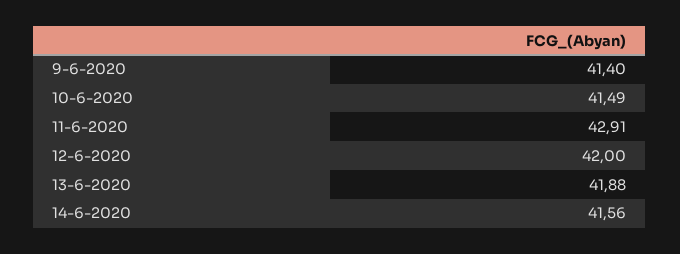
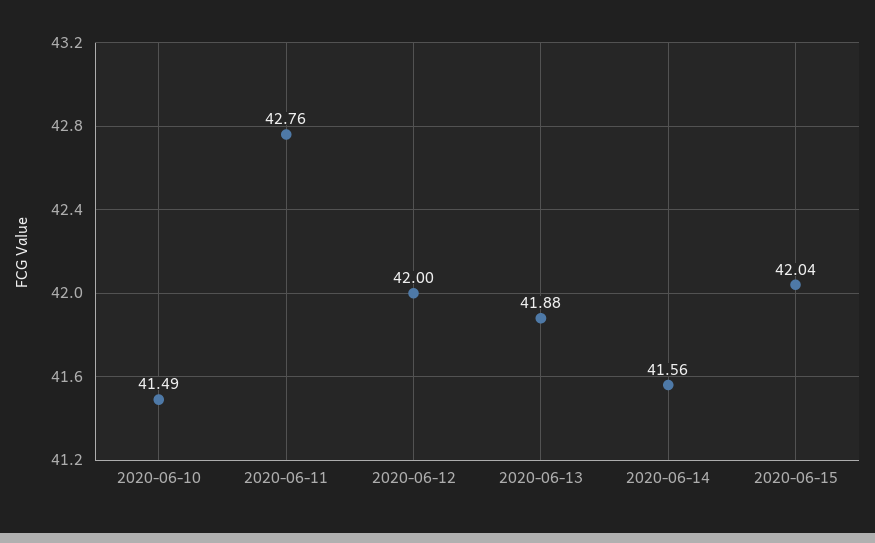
9-6-2020: 41.4 -> none
11-6-2020: 42.91 -> 42.76
2020-06-15: none -> 42.04

